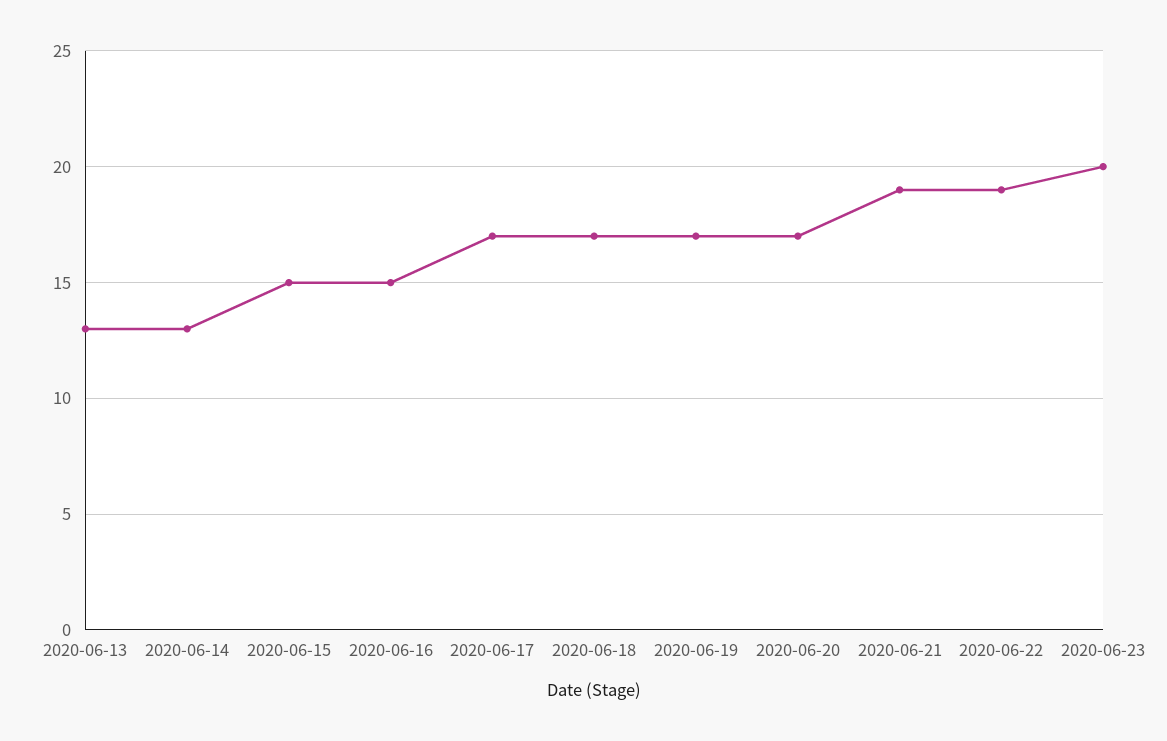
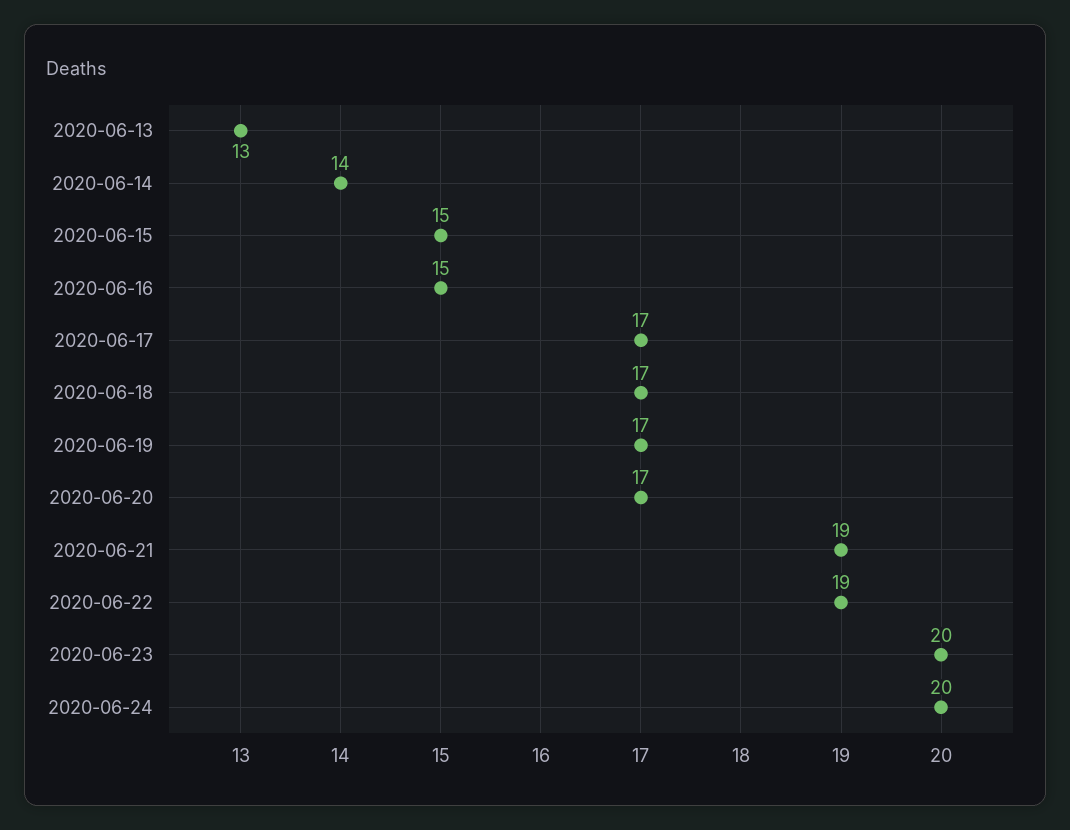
2020-06-14: 13 -> 14
2020-06-24: none -> 20

